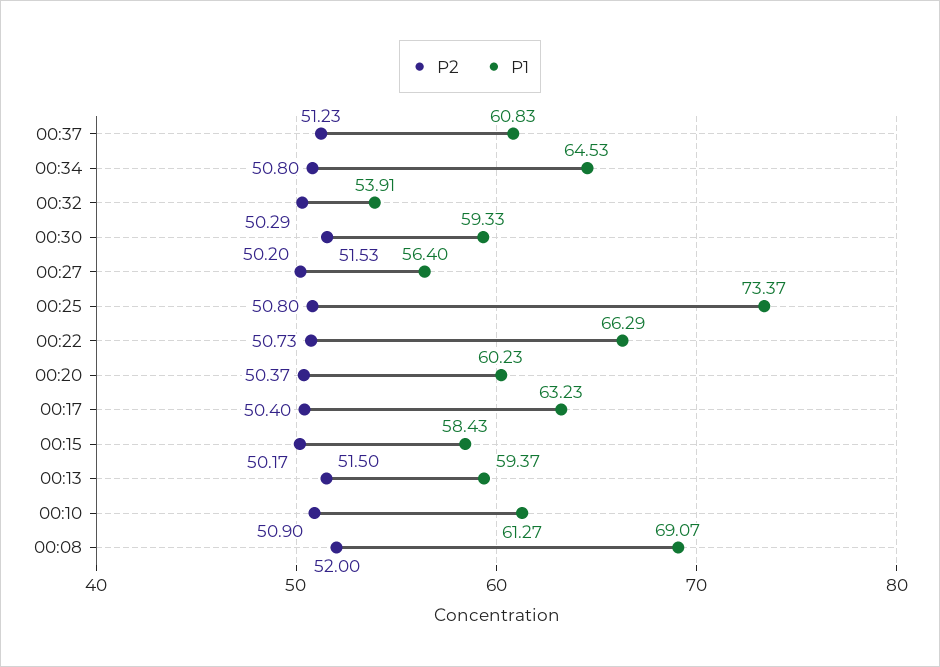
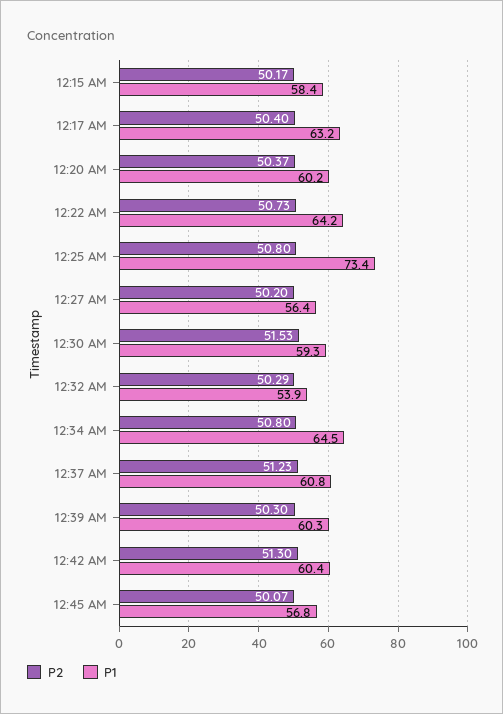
P1, 00:22: 66.29 -> 64.2
P2, 00:13: 51.5 -> none
P1, 00:13: 59.37 -> none
P2, 00:10: 50.9 -> none
P1, 00:10: 61.27 -> none
P2, 00:08: 52 -> none
P1, 00:08: 69.07 -> none
P2, 12:39 AM: none -> 50.3
P1, 12:39 AM: none -> 60.3
P2, 12:42 AM: none -> 51.3
P1, 12:42 AM: none -> 60.4
P2, 12:45 AM: none -> 50.07
P1, 12:45 AM: none -> 56.8

